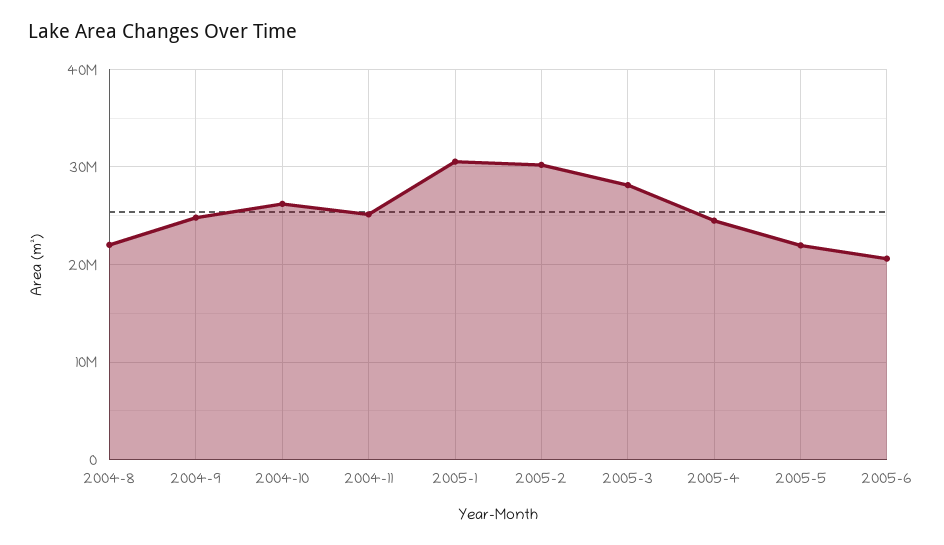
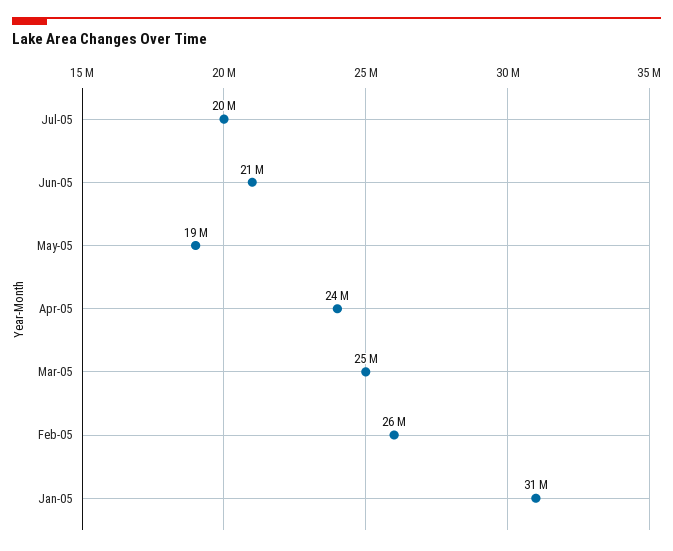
2004-8: 22000000 -> none
2004-9: 25000000 -> none
2004-10: 26000000 -> none
2004-11: 25000000 -> none
2005-2: 30000000 -> 26000000
2005-3: 28000000 -> 25000000
2005-5: 22000000 -> 19000000
Jul-05: none -> 20000000

